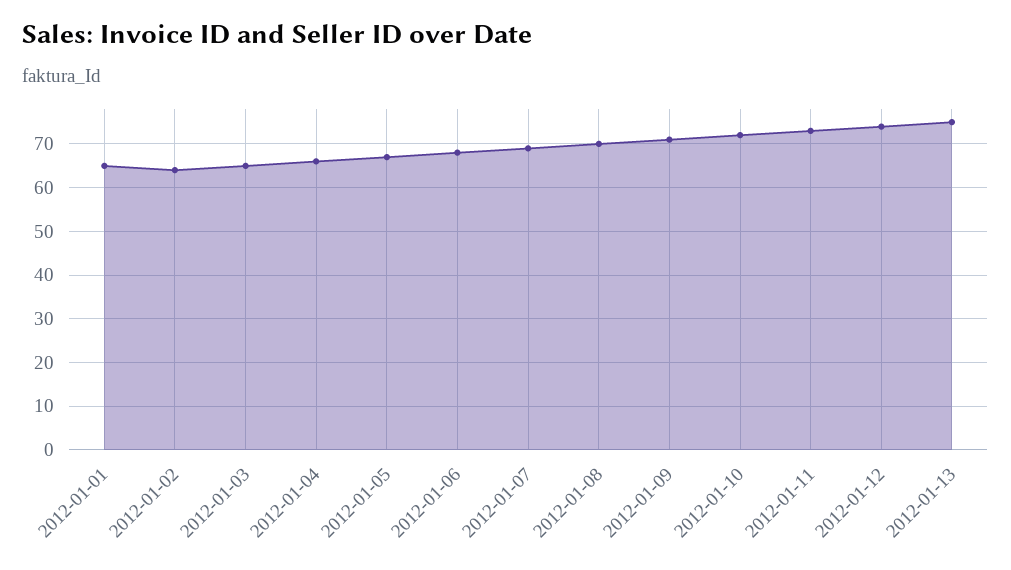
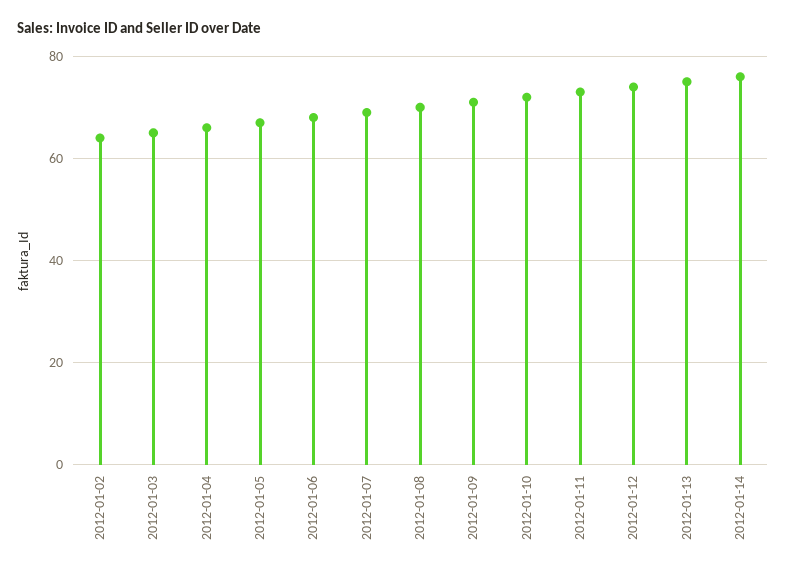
2012-01-01: 65 -> none
2012-01-14: none -> 75

